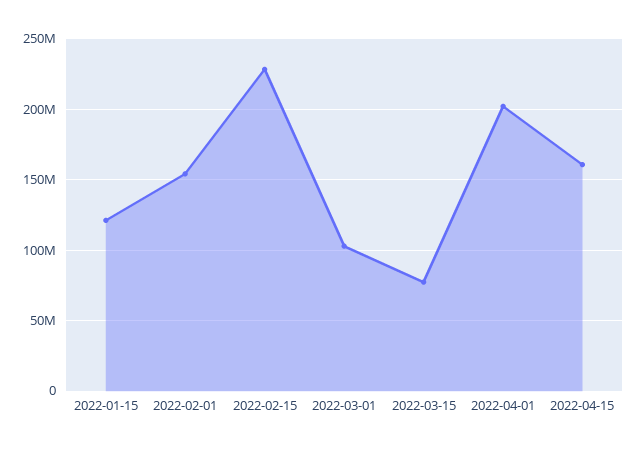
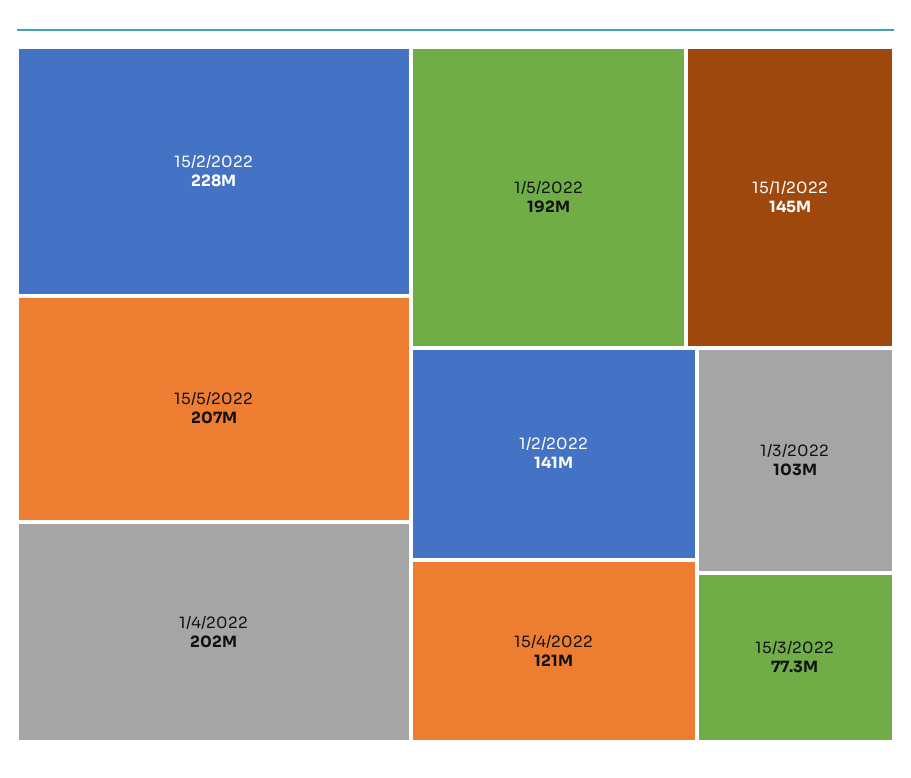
2022-01-15: 120000000 -> 145000000
2022-02-01: 155000000 -> 141000000
2022-04-15: 160000000 -> 121000000
15/5/2022: none -> 207000000
1/5/2022: none -> 192000000

